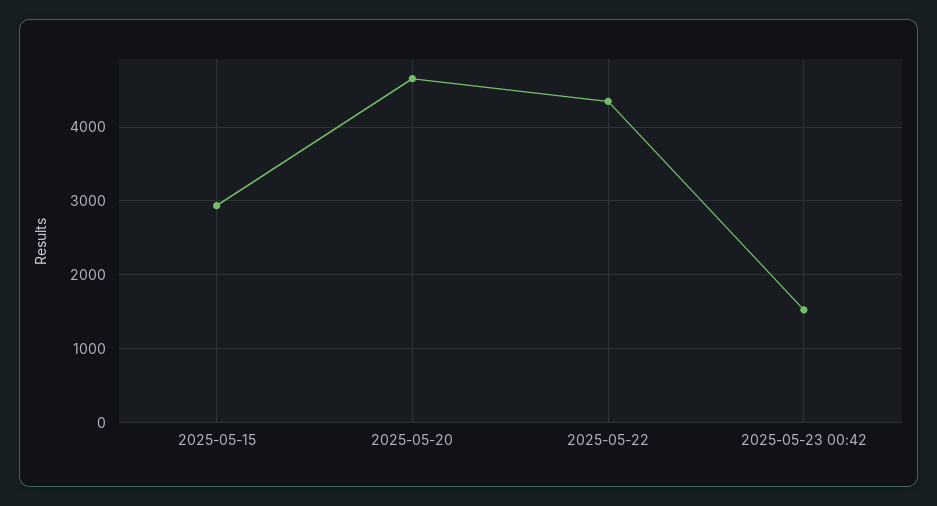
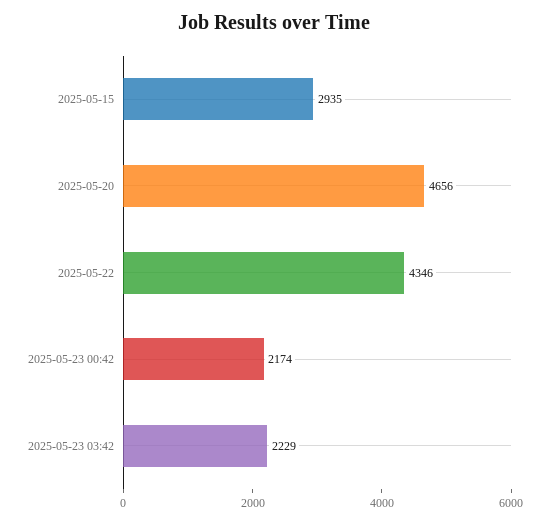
2025-05-23 00:42: 1500 -> 2174
2025-05-23 03:42: none -> 2229

